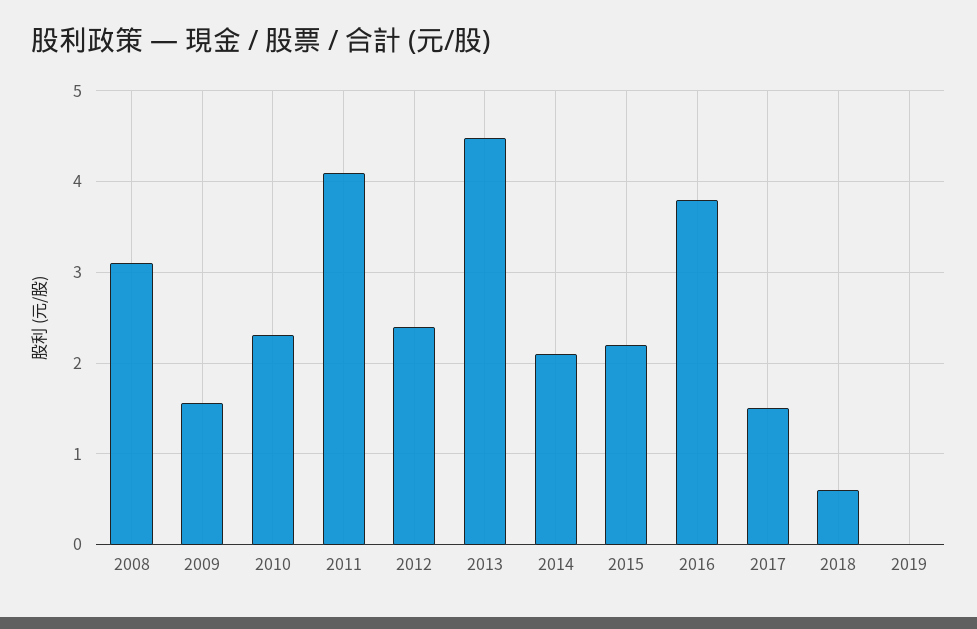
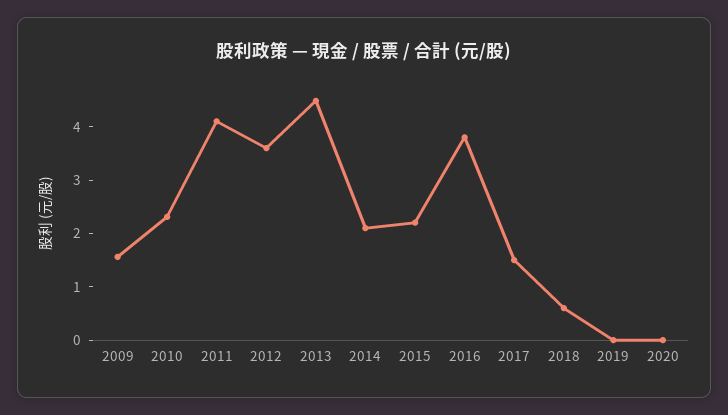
2008: 3.1 -> none
2012: 2.4 -> 3.6
2020: none -> 0

